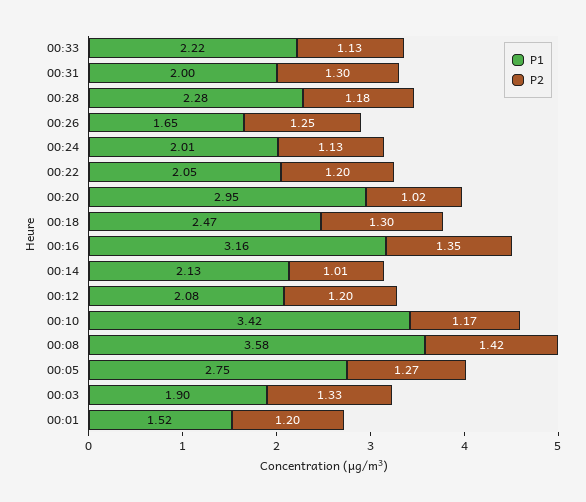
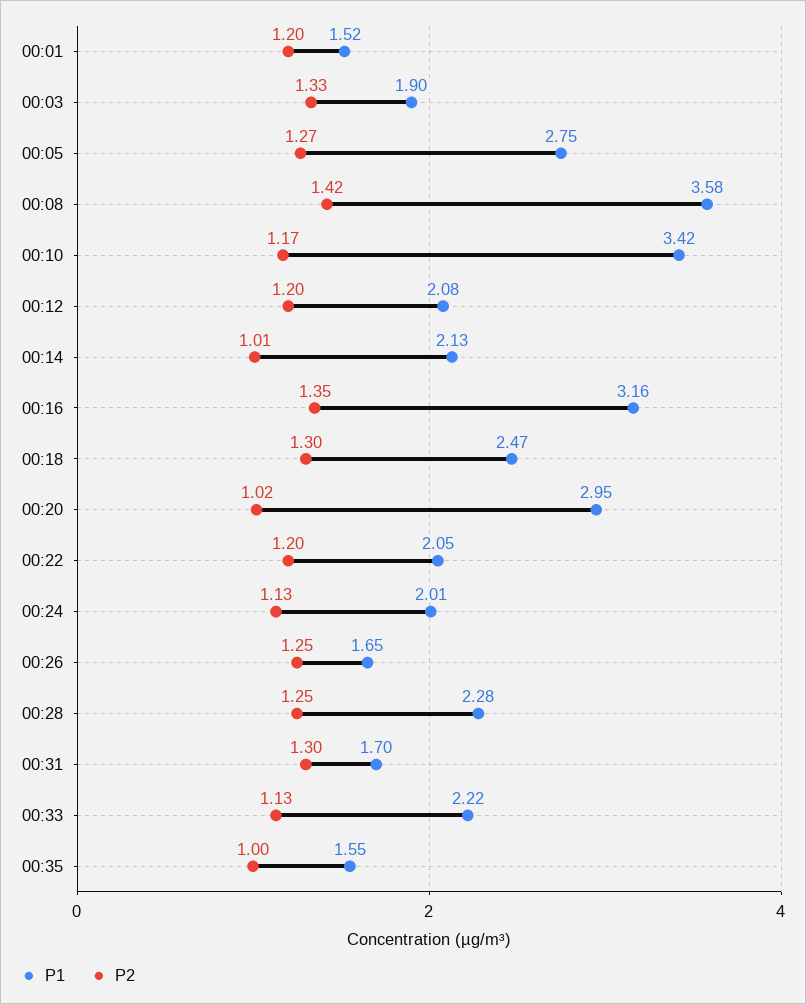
P1, 00:31: 2 -> 1.7
P2, 00:28: 1.18 -> 1.25
P1, 00:35: none -> 1.55
P2, 00:35: none -> 1

